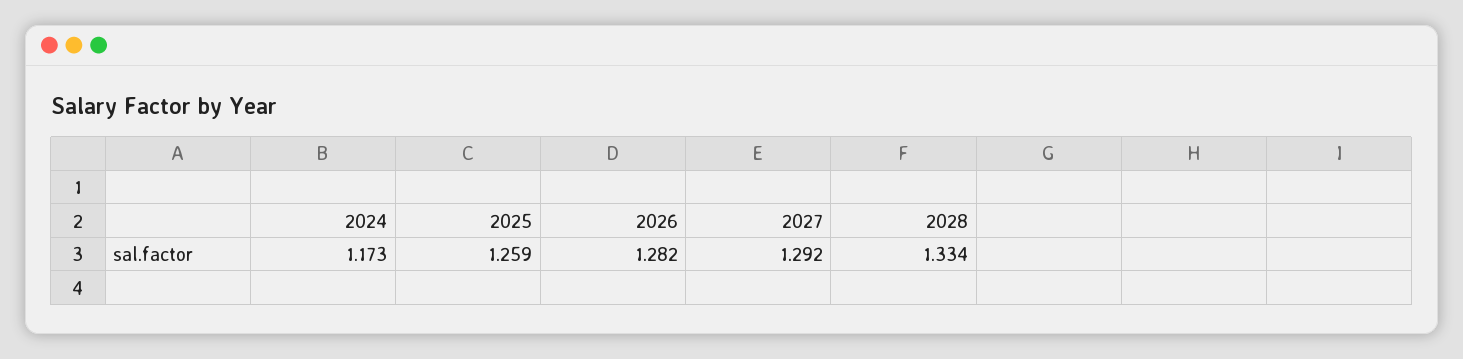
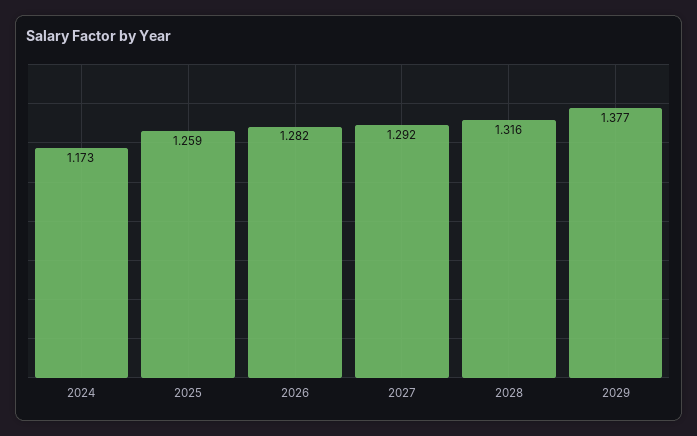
2028: 1.334 -> 1.316
2029: none -> 1.377

